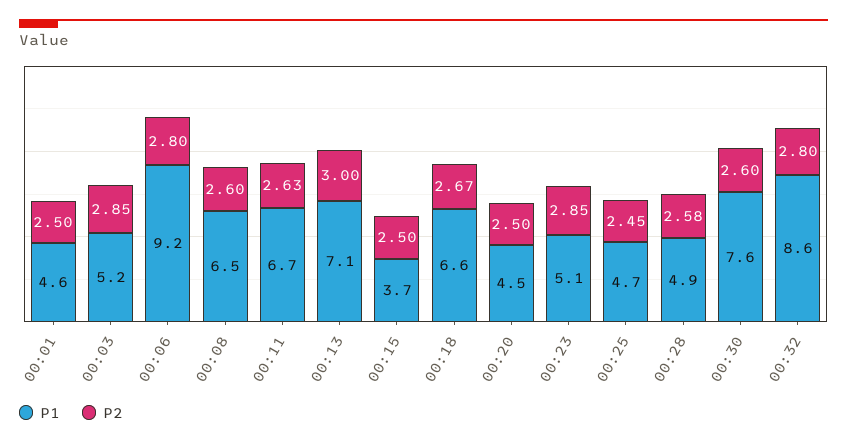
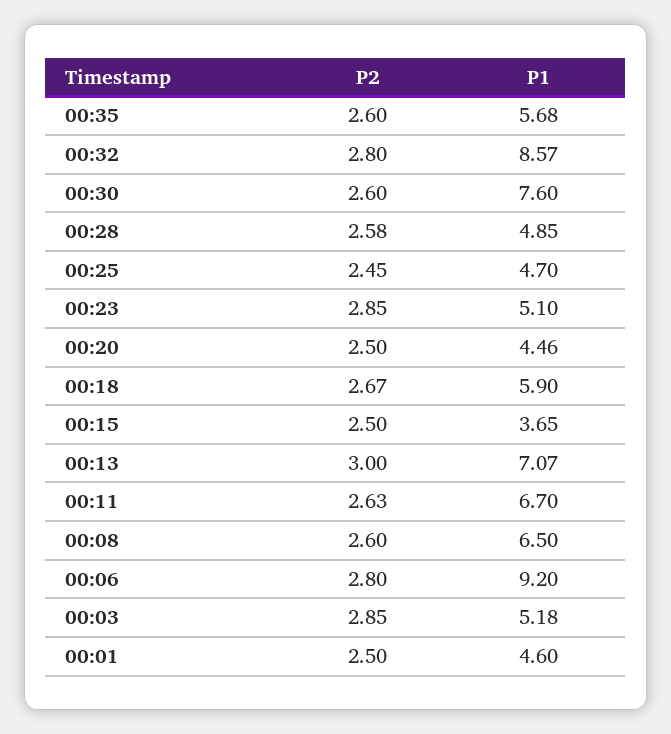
P1, 00:18: 6.6 -> 5.9
P2, 00:35: none -> 2.6
P1, 00:35: none -> 5.68

